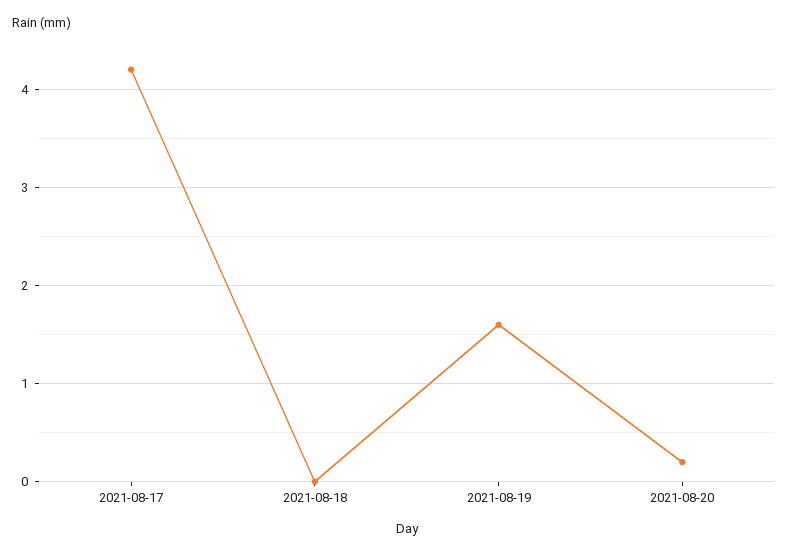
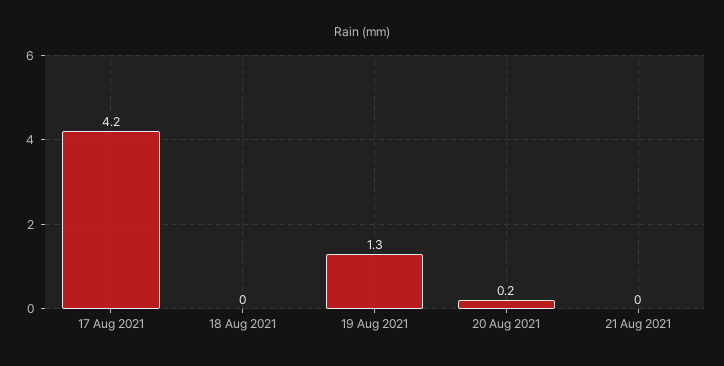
2021-08-19: 1.6 -> 1.3
21 Aug 2021: none -> 0

